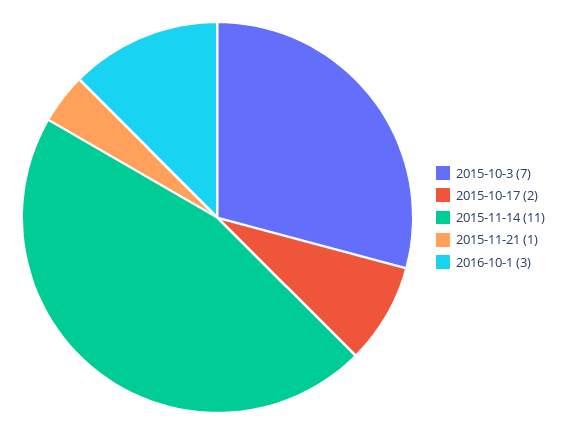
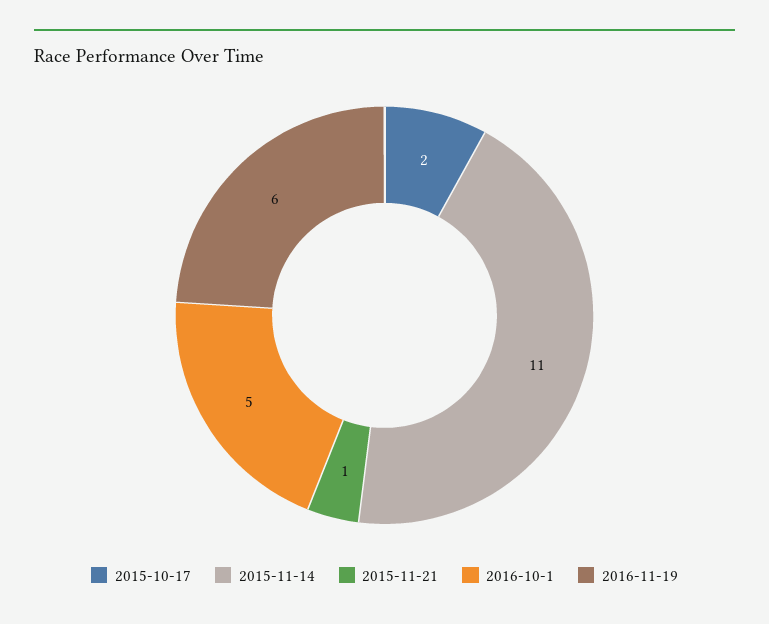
2015-10-3: 7 -> none
2016-10-1: 3 -> 5
2016-11-19: none -> 6

